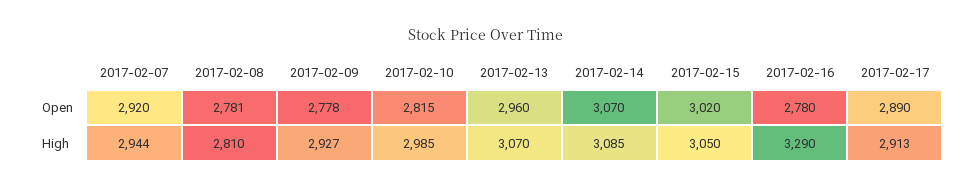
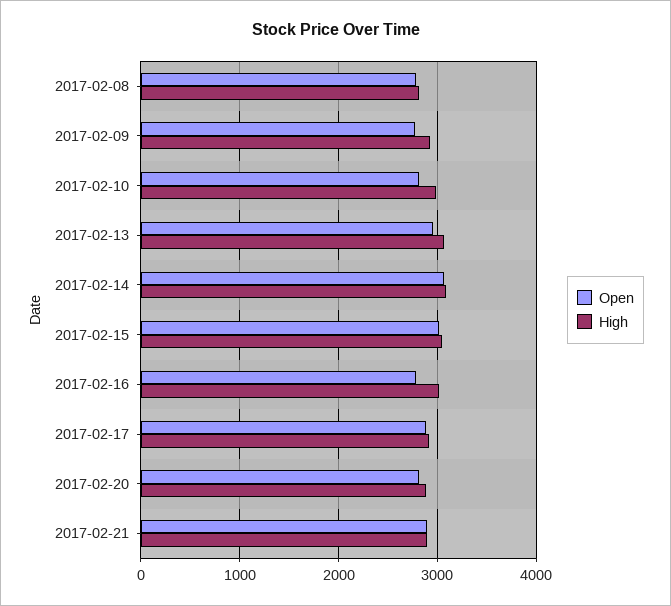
Open, 2017-02-07: 2920 -> none
High, 2017-02-07: 2944 -> none
High, 2017-02-16: 3290 -> 3000
Open, 2017-02-20: none -> 2800
High, 2017-02-20: none -> 2900
Open, 2017-02-21: none -> 2900
High, 2017-02-21: none -> 2900

